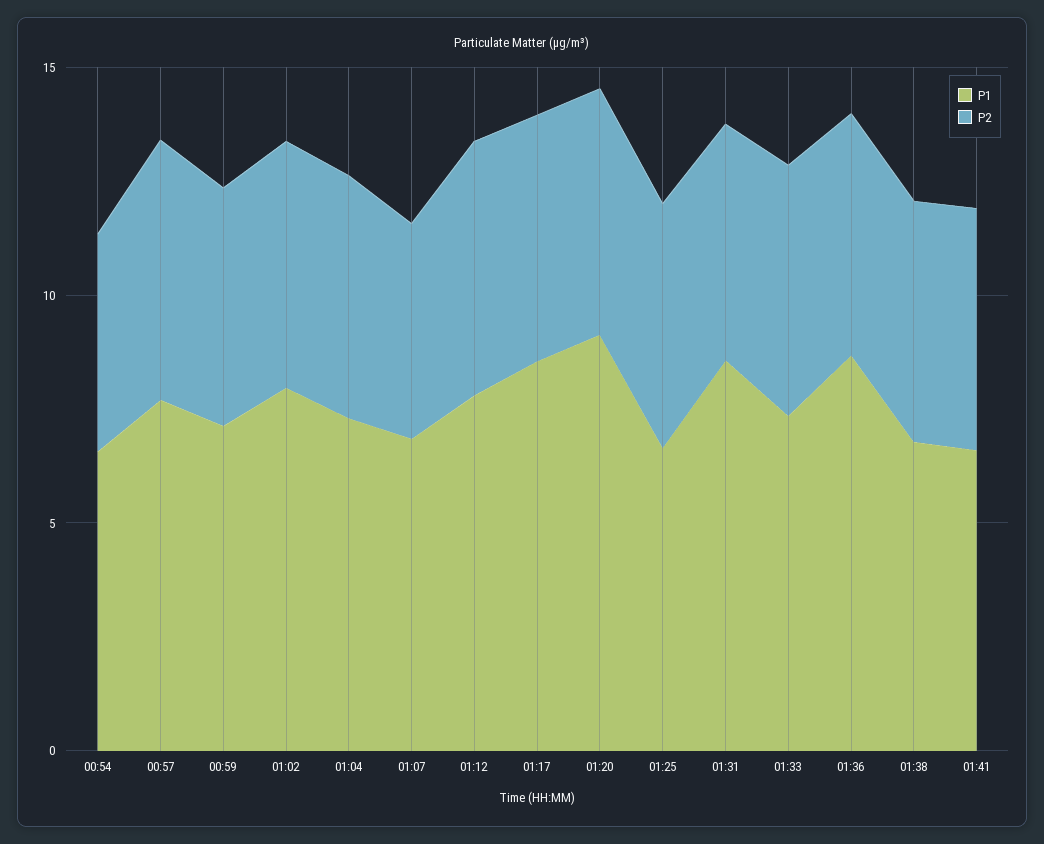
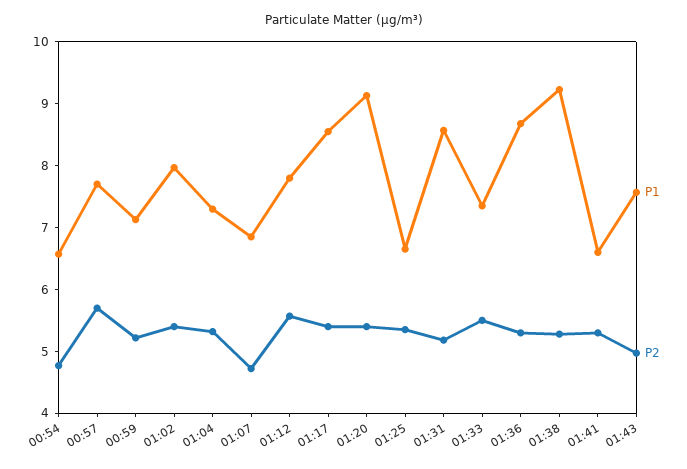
P1, 01:38: 7 -> 9.2
P1, 01:43: none -> 7.6
P2, 01:43: none -> 5

